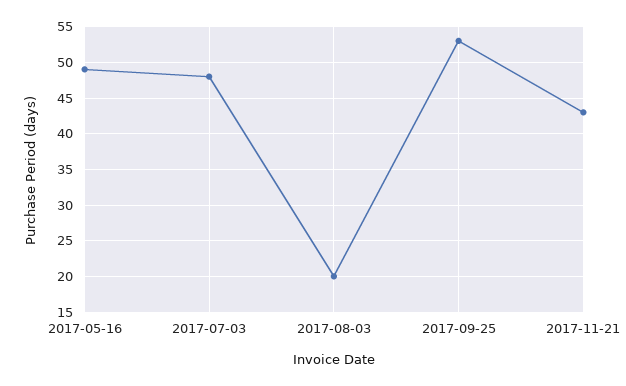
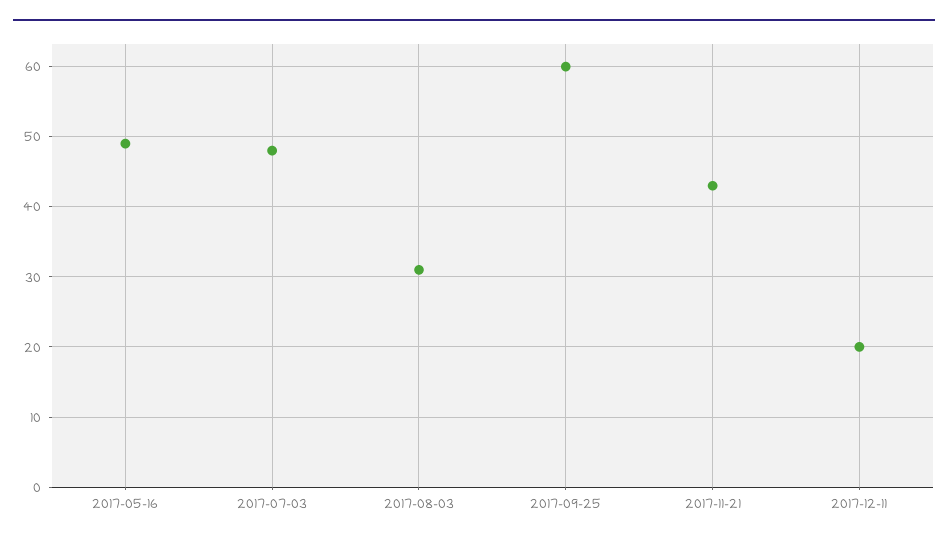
2017-08-03: 20 -> 31
2017-09-25: 53 -> 60
2017-12-11: none -> 20

